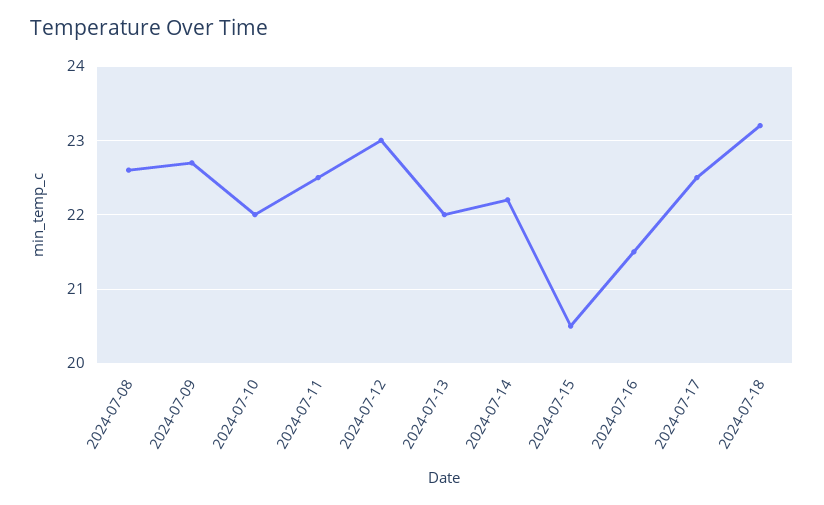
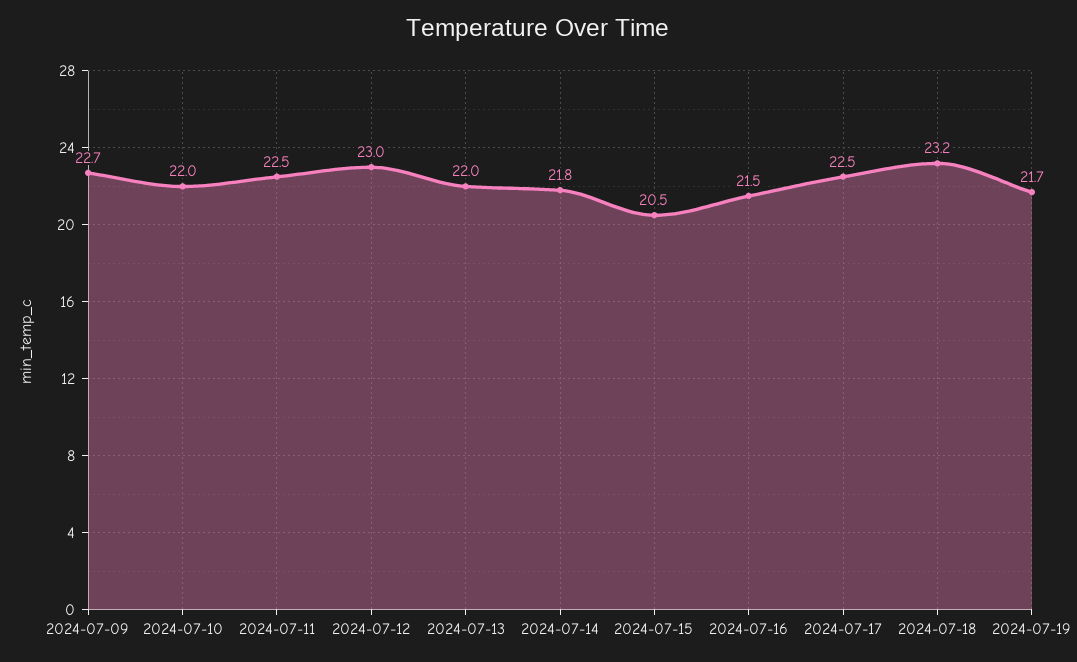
2024-07-08: 22.6 -> none
2024-07-14: 22.2 -> 21.8
2024-07-19: none -> 21.7

